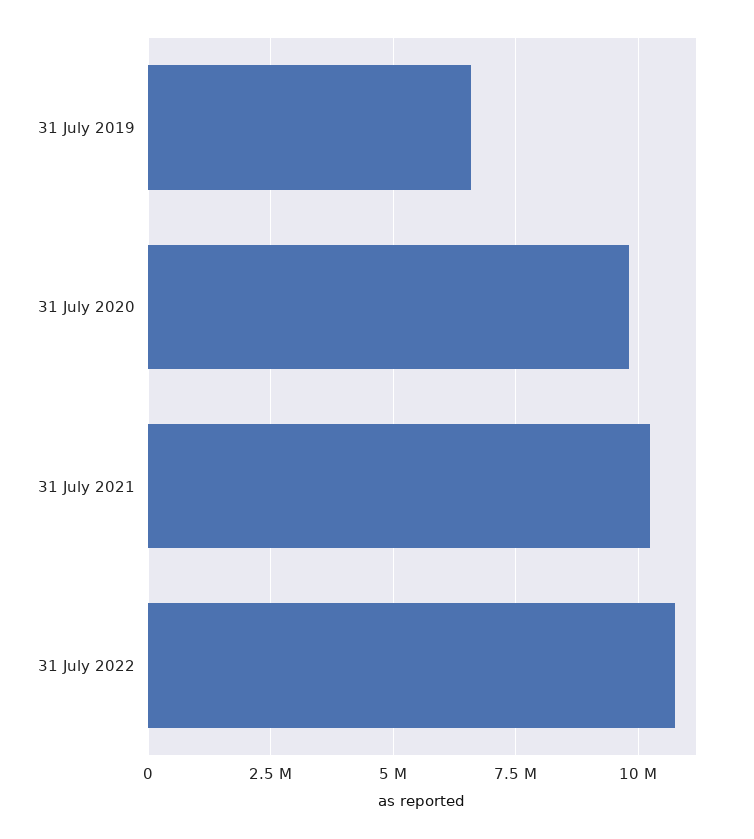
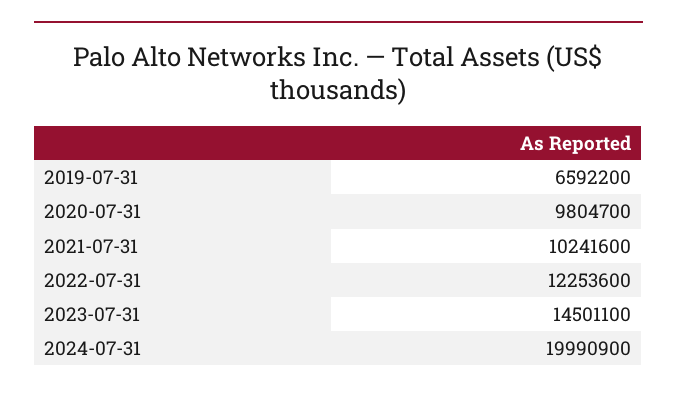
31 July 2022: 10750000 -> 12253600
2023-07-31: none -> 14501100
2024-07-31: none -> 19990900

